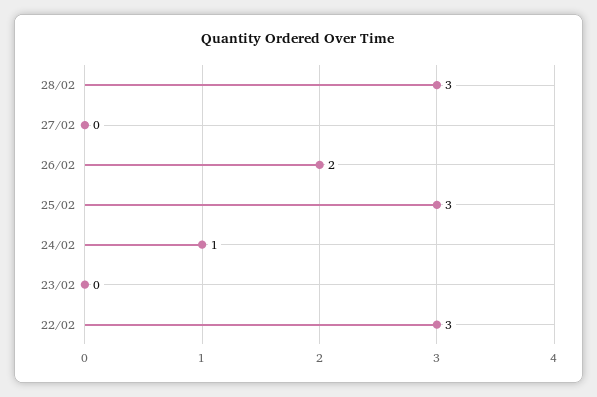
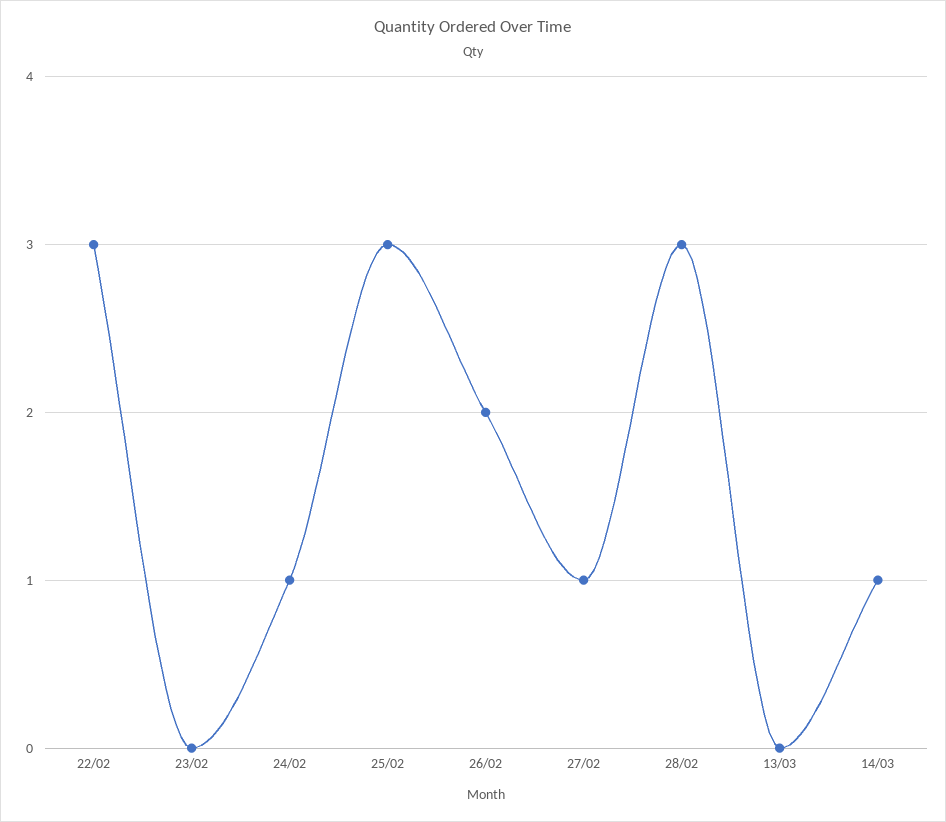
27/02: 0 -> 1
13/03: none -> 0
14/03: none -> 1

